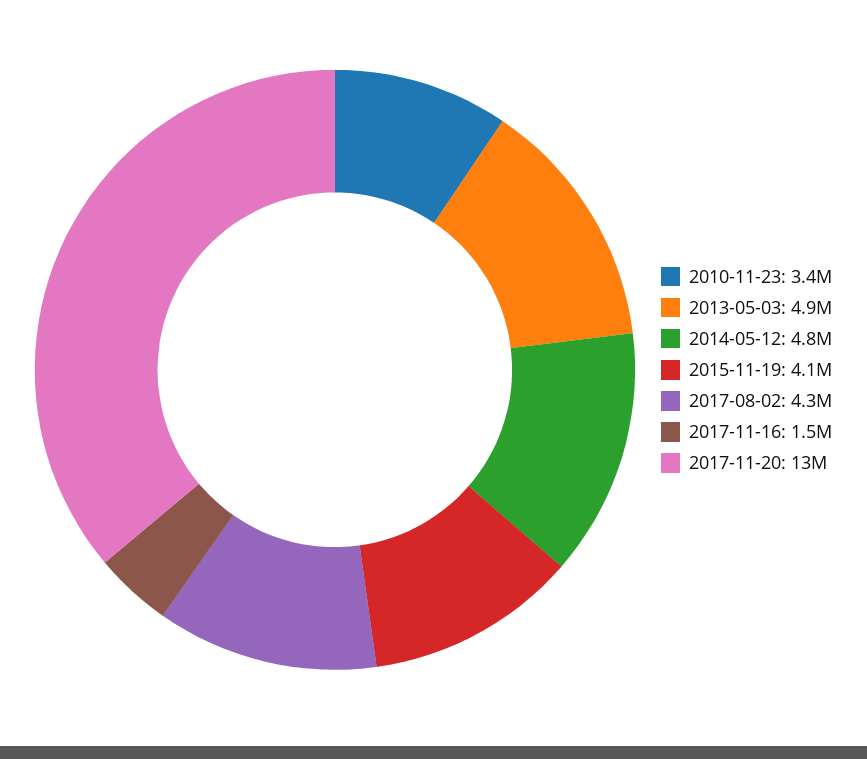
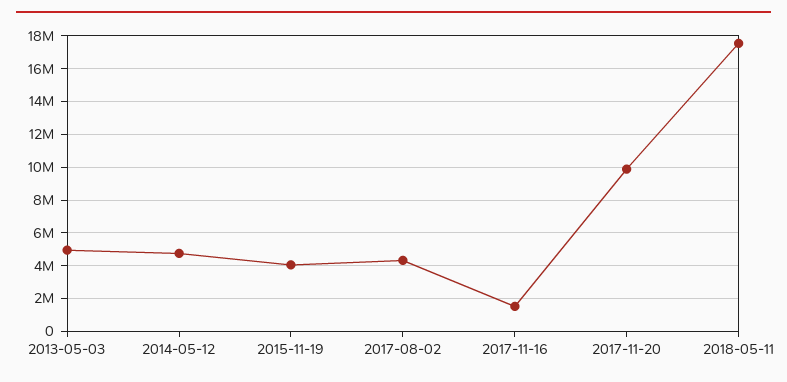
2010-11-23: 3400000 -> none
2017-11-20: 13000000 -> 10000000
2018-05-11: none -> 17500000

